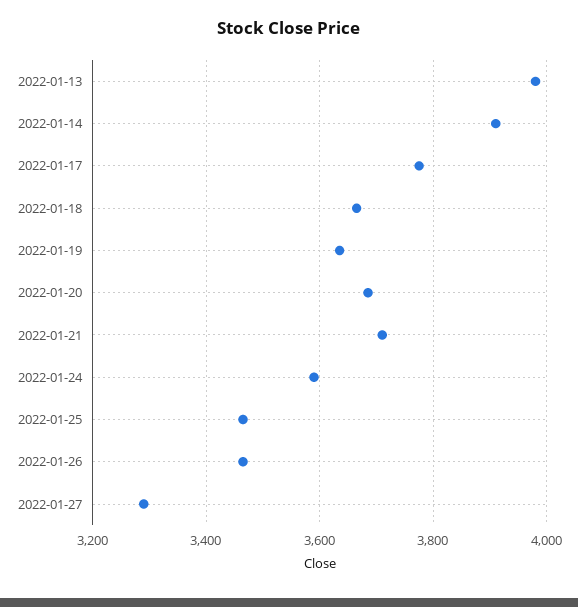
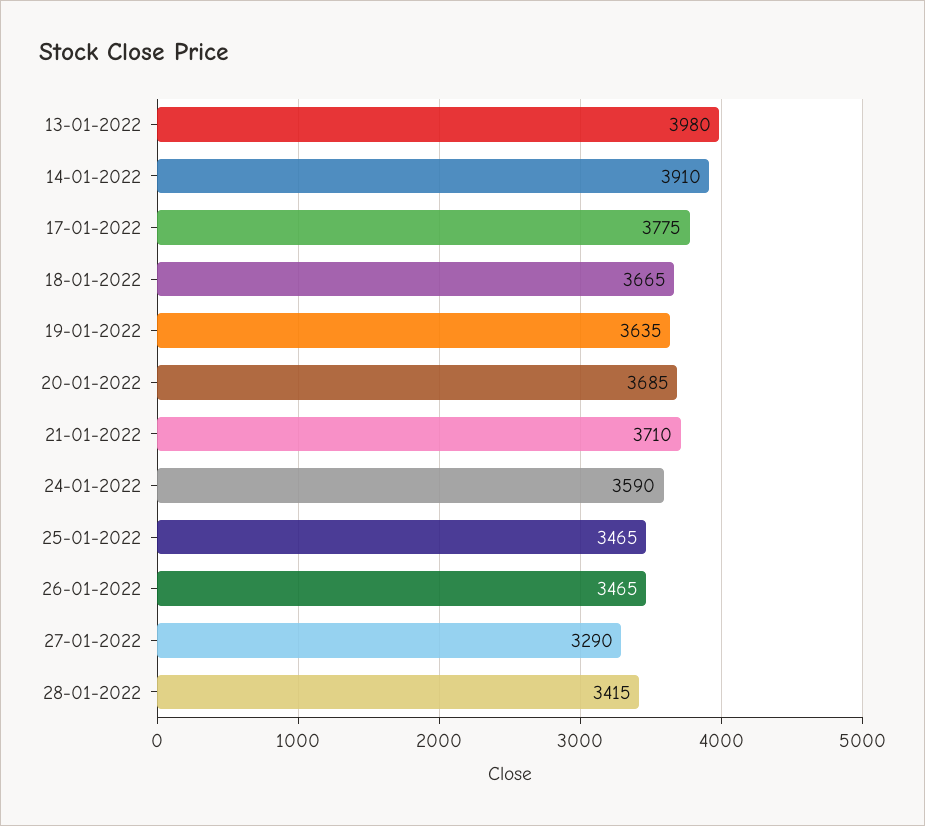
28-01-2022: none -> 3415

